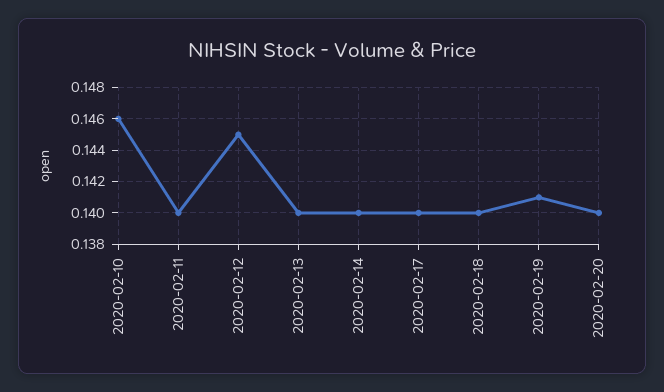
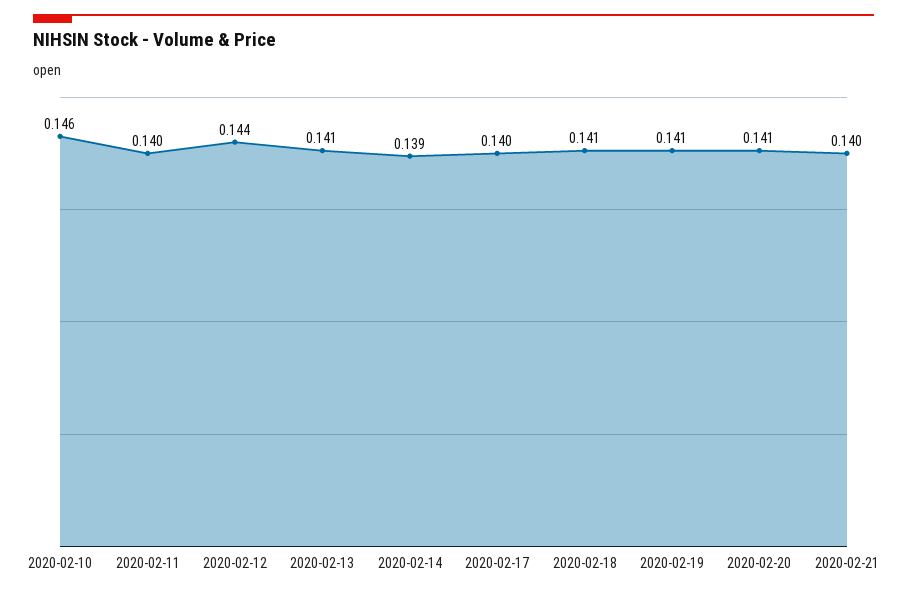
2020-02-12: 0.145 -> 0.144
2020-02-13: 0.14 -> 0.141
2020-02-14: 0.14 -> 0.139
2020-02-18: 0.14 -> 0.141
2020-02-20: 0.14 -> 0.141
2020-02-21: none -> 0.14

